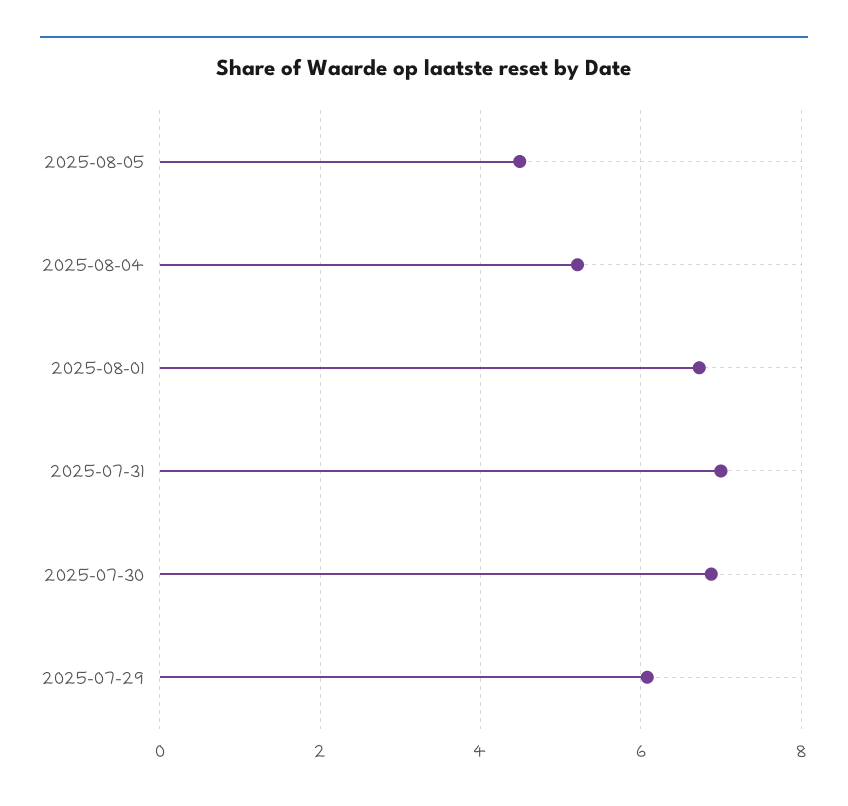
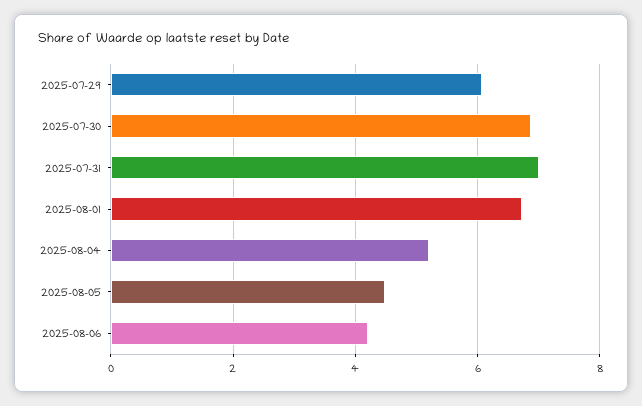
2025-08-06: none -> 4.2

